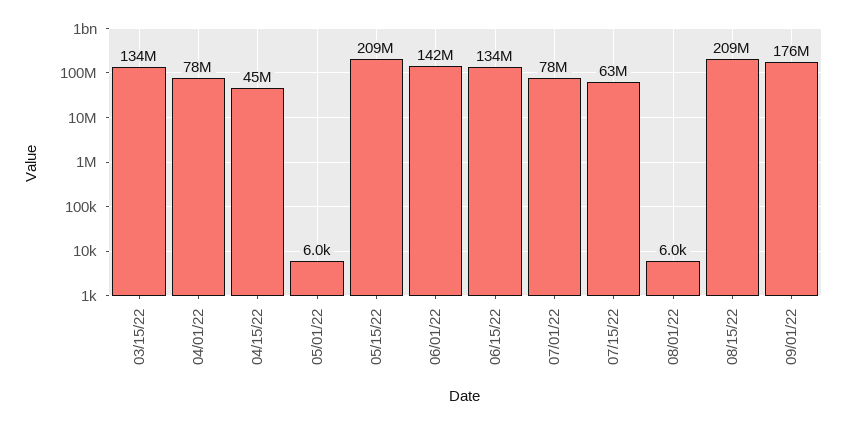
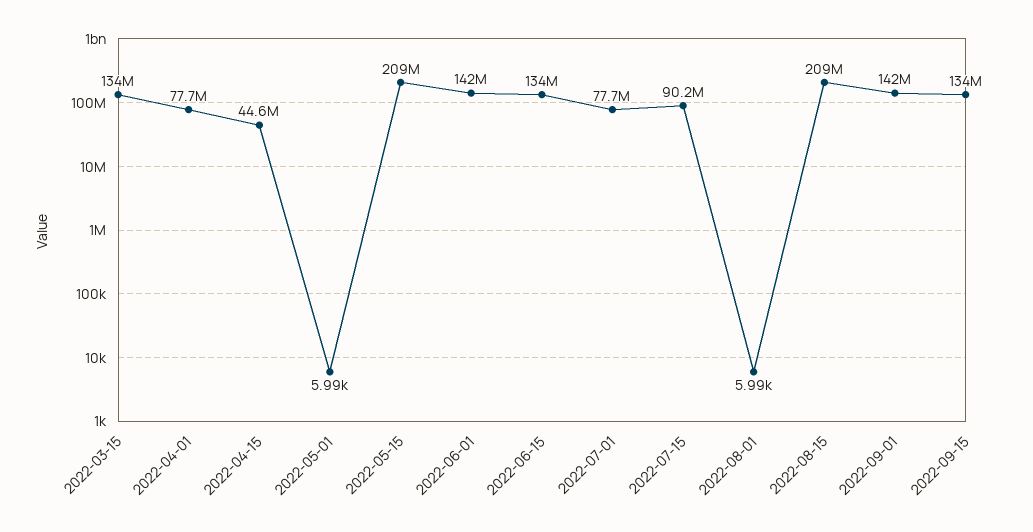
07/15/22: 63000000 -> 90200000
09/01/22: 176000000 -> 142000000
2022-09-15: none -> 134000000

